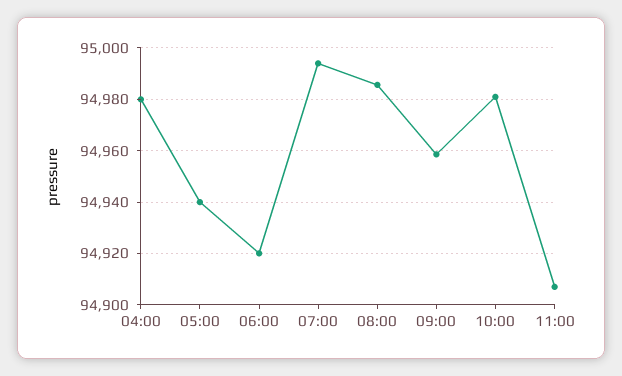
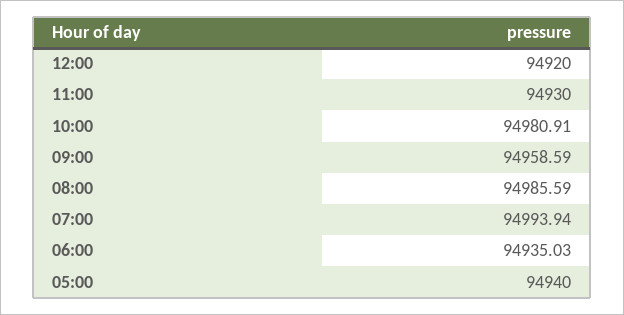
04:00: 94980 -> none
06:00: 94920 -> 94935.03
11:00: 94907.5 -> 94930
12:00: none -> 94920

